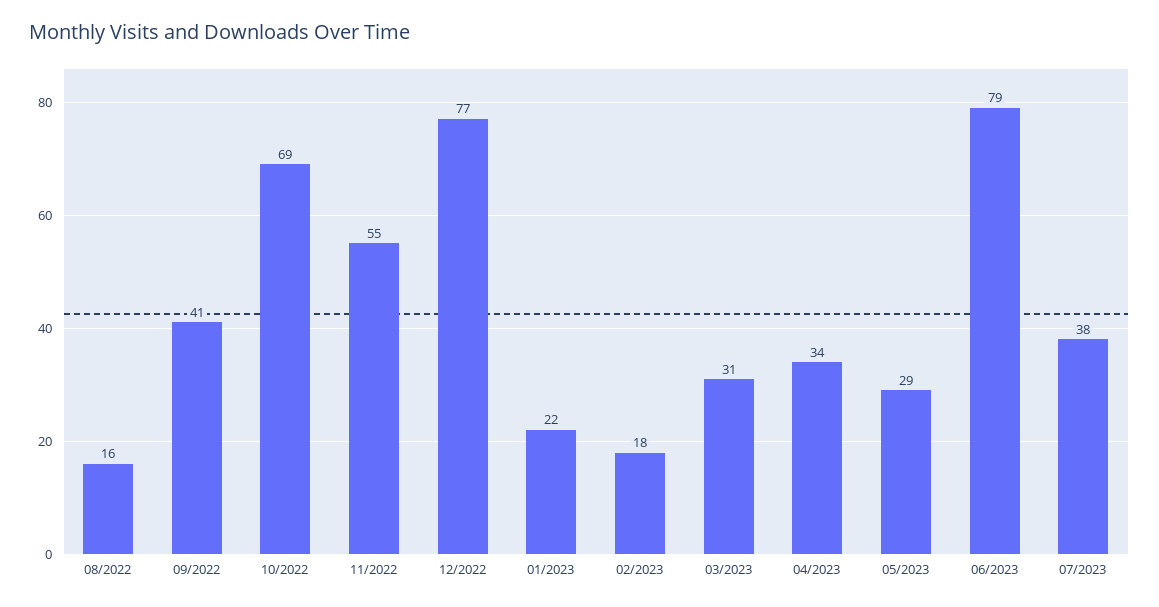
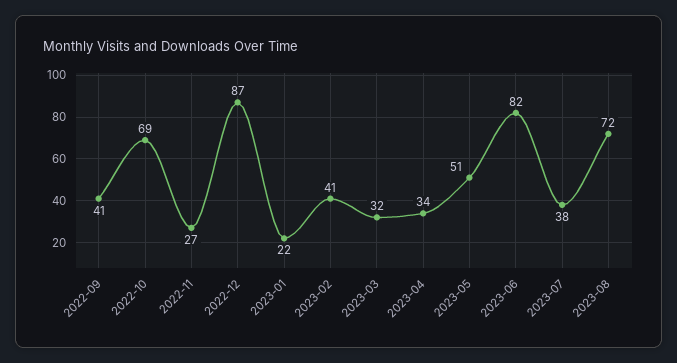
08/2022: 16 -> none
11/2022: 55 -> 27
12/2022: 77 -> 87
02/2023: 18 -> 41
03/2023: 31 -> 32
05/2023: 29 -> 51
06/2023: 79 -> 82
2023-08: none -> 72

